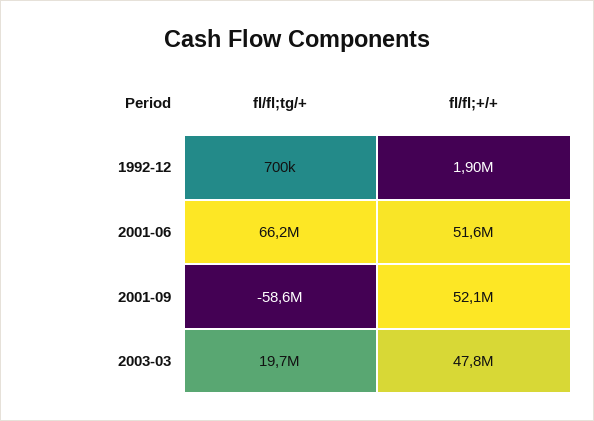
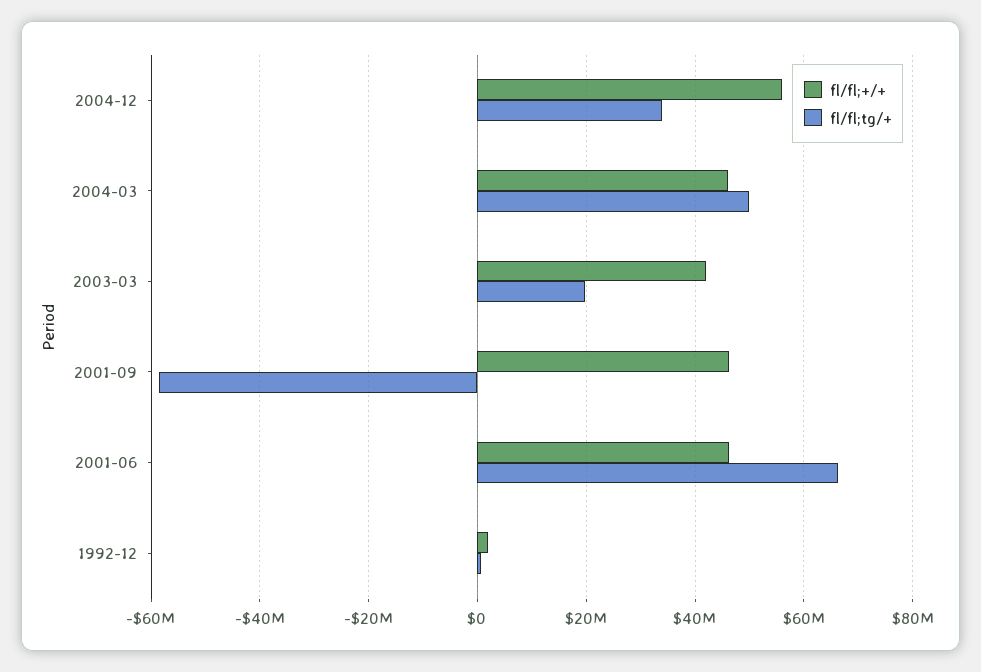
fl/fl;+/+, 2001-06: 51600000 -> 46000000
fl/fl;+/+, 2001-09: 52100000 -> 46000000
fl/fl;+/+, 2003-03: 47800000 -> 42000000
fl/fl;+/+, 2004-12: none -> 56000000
fl/fl;tg/+, 2004-12: none -> 34000000
fl/fl;+/+, 2004-03: none -> 46000000
fl/fl;tg/+, 2004-03: none -> 50000000

